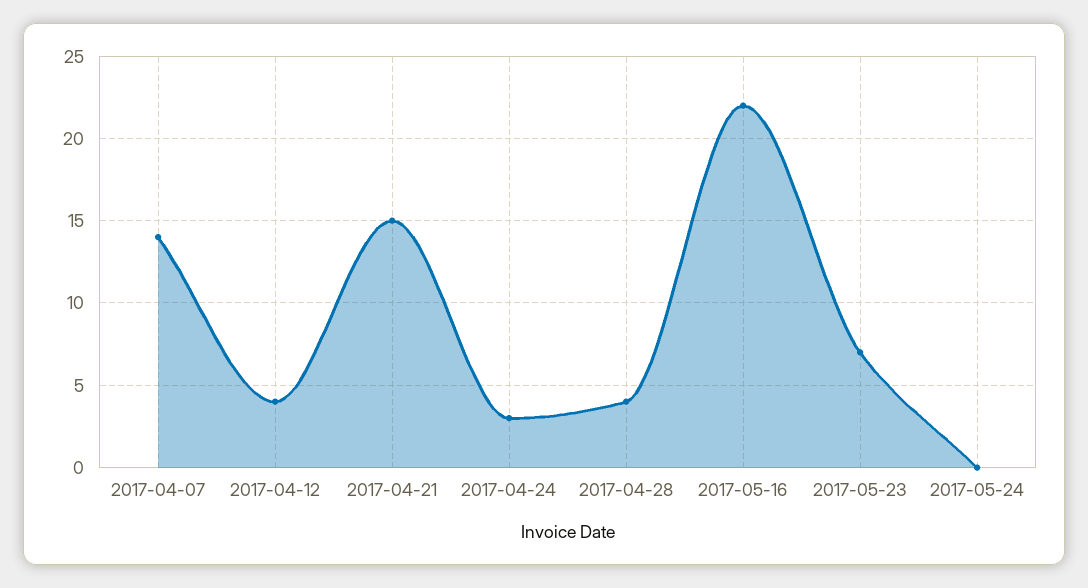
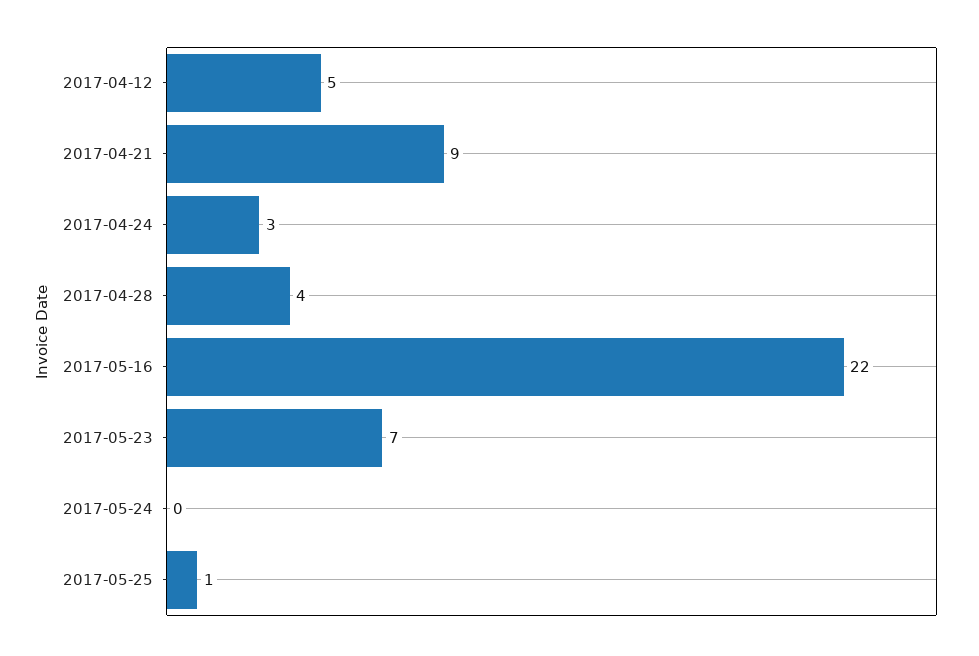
2017-04-07: 14 -> none
2017-04-12: 4 -> 5
2017-04-21: 15 -> 9
2017-05-25: none -> 1

